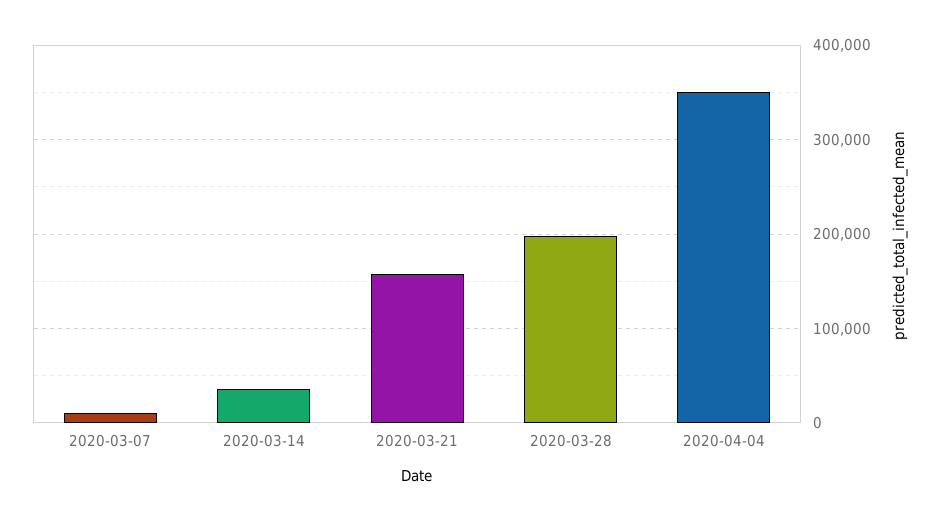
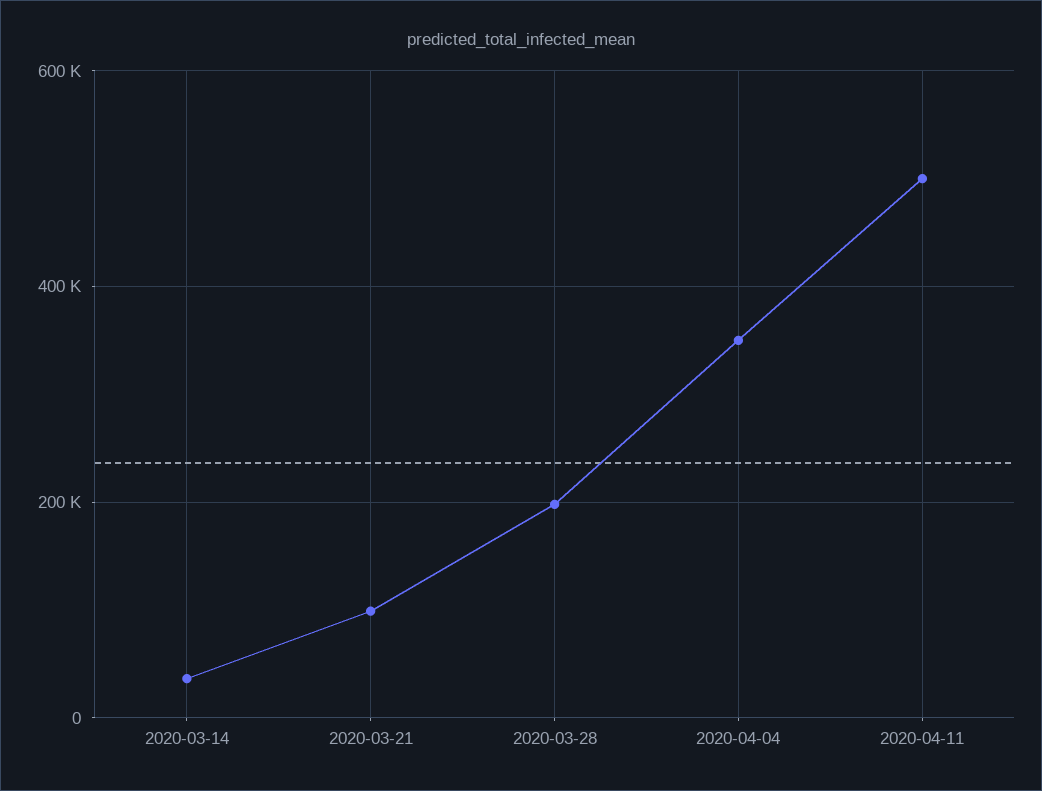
2020-03-07: 10000 -> none
2020-03-21: 160000 -> 100000
2020-04-11: none -> 500000

